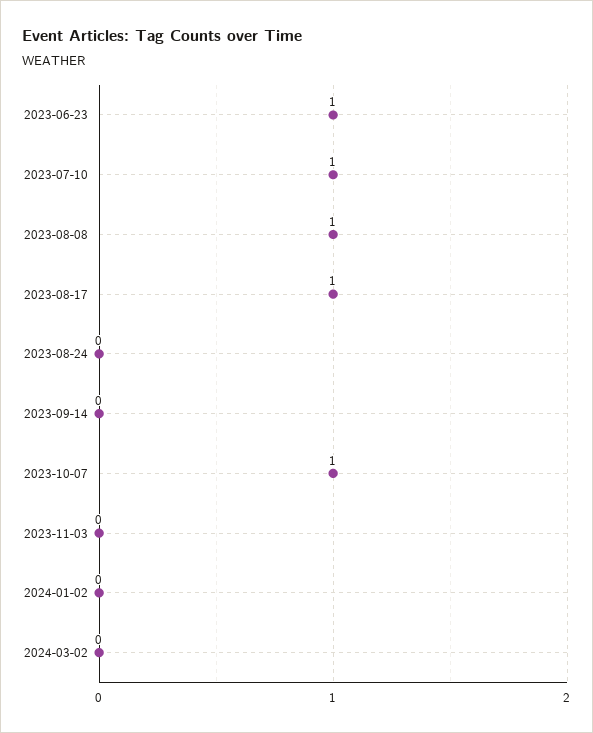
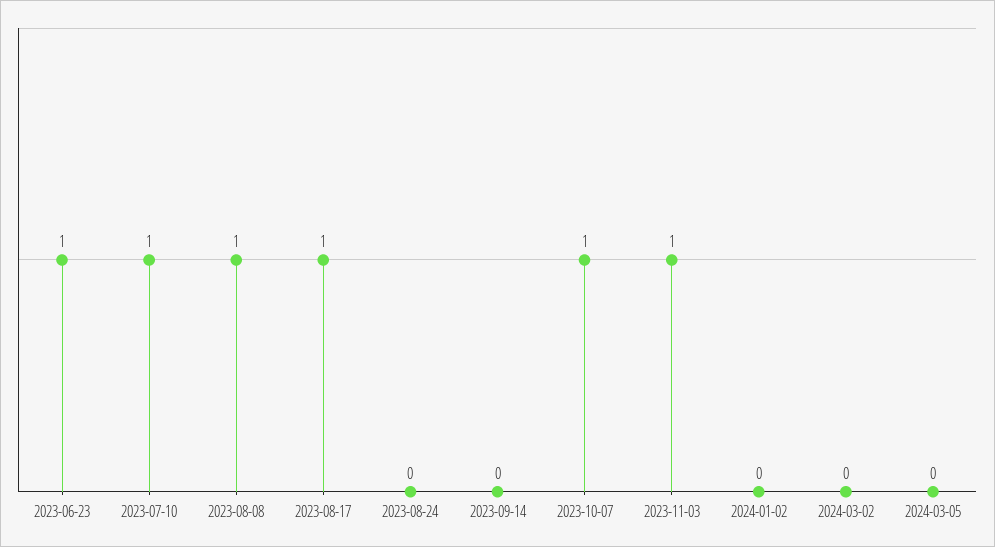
2023-11-03: 0 -> 1
2024-03-05: none -> 0

